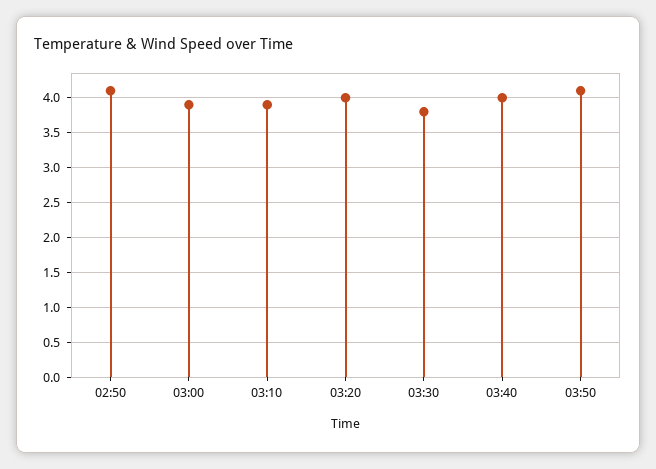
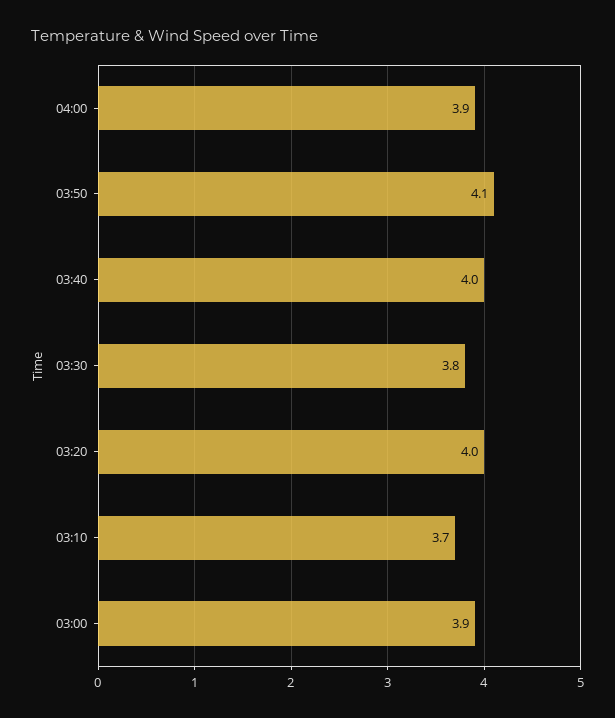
02:50: 4.1 -> none
03:10: 3.9 -> 3.7
04:00: none -> 3.9

